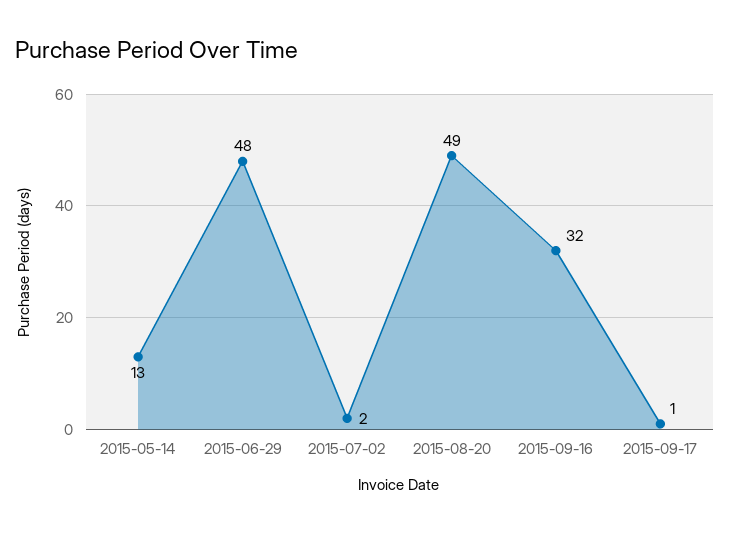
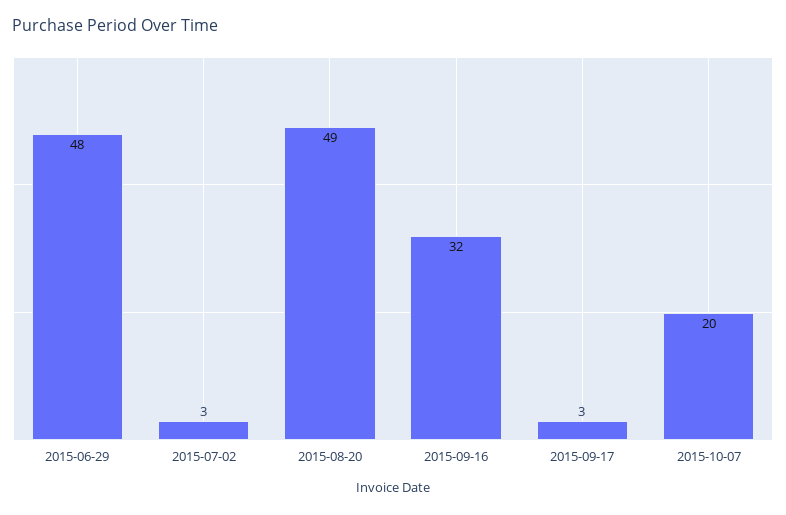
2015-05-14: 13 -> none
2015-07-02: 2 -> 3
2015-09-17: 1 -> 3
2015-10-07: none -> 20

